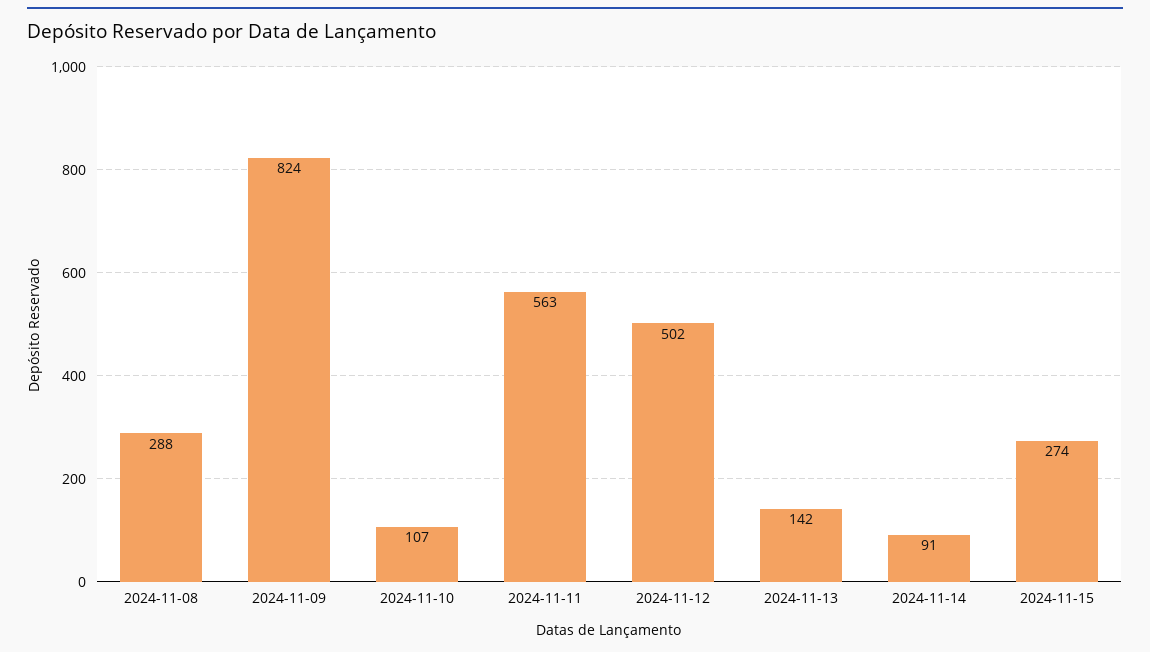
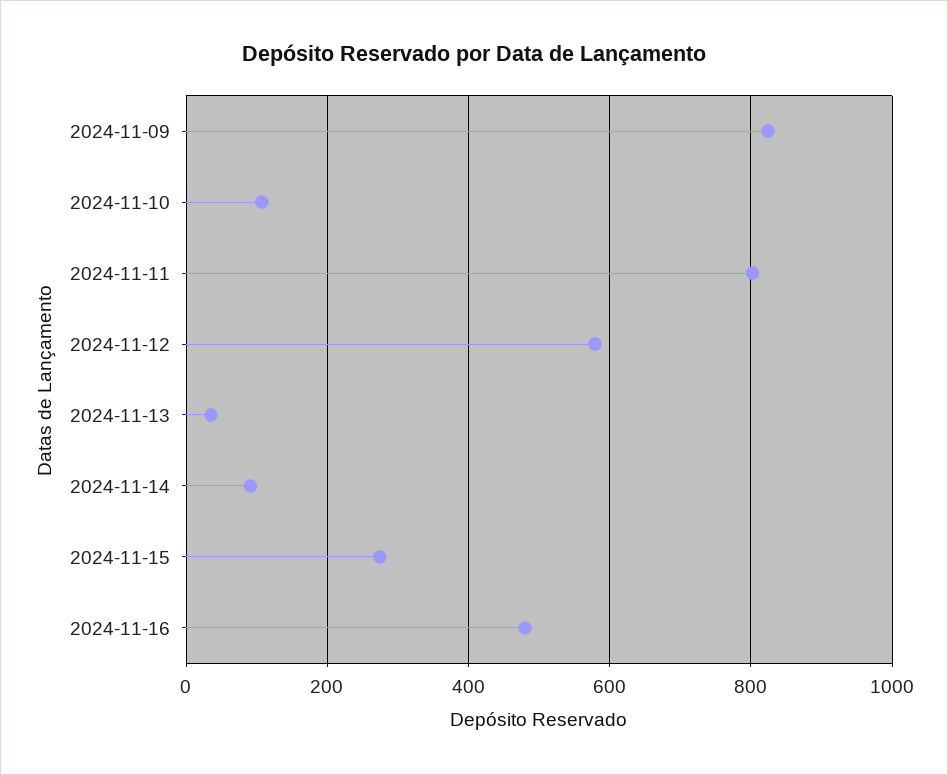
2024-11-08: 288 -> none
2024-11-11: 563 -> 800
2024-11-12: 502 -> 580
2024-11-13: 142 -> 40
2024-11-16: none -> 480

